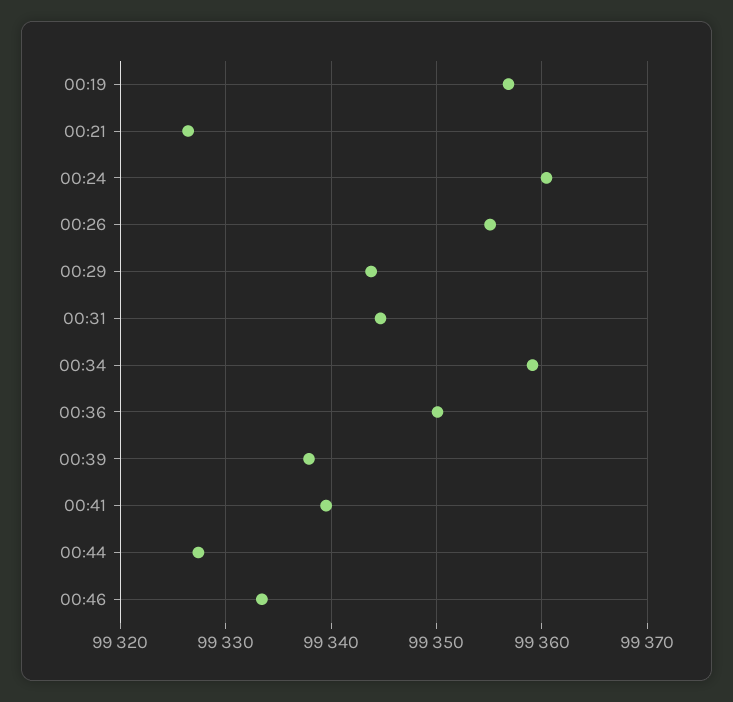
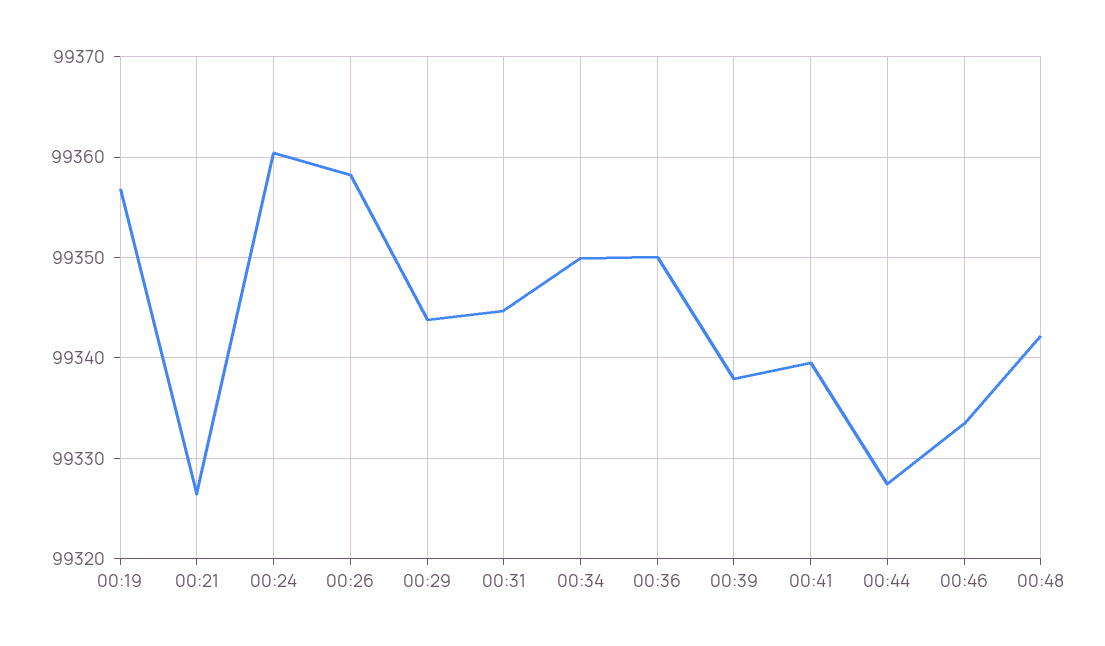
00:26: 99355 -> 99358
00:34: 99359 -> 99350
00:48: none -> 99342

